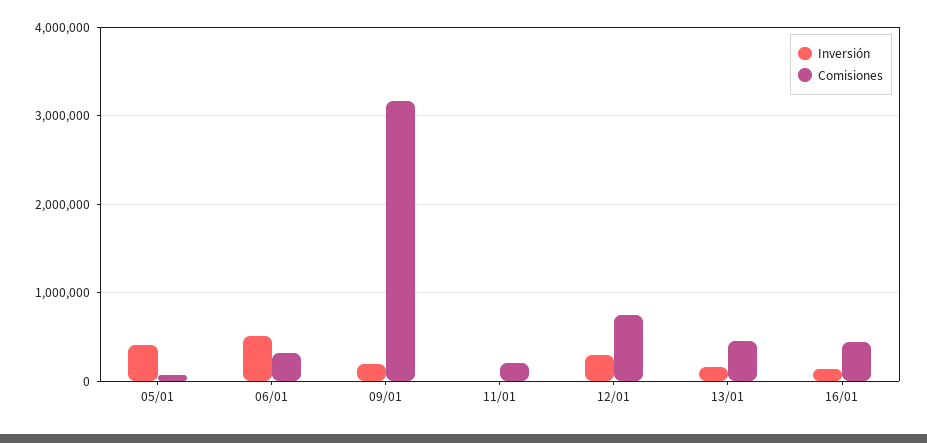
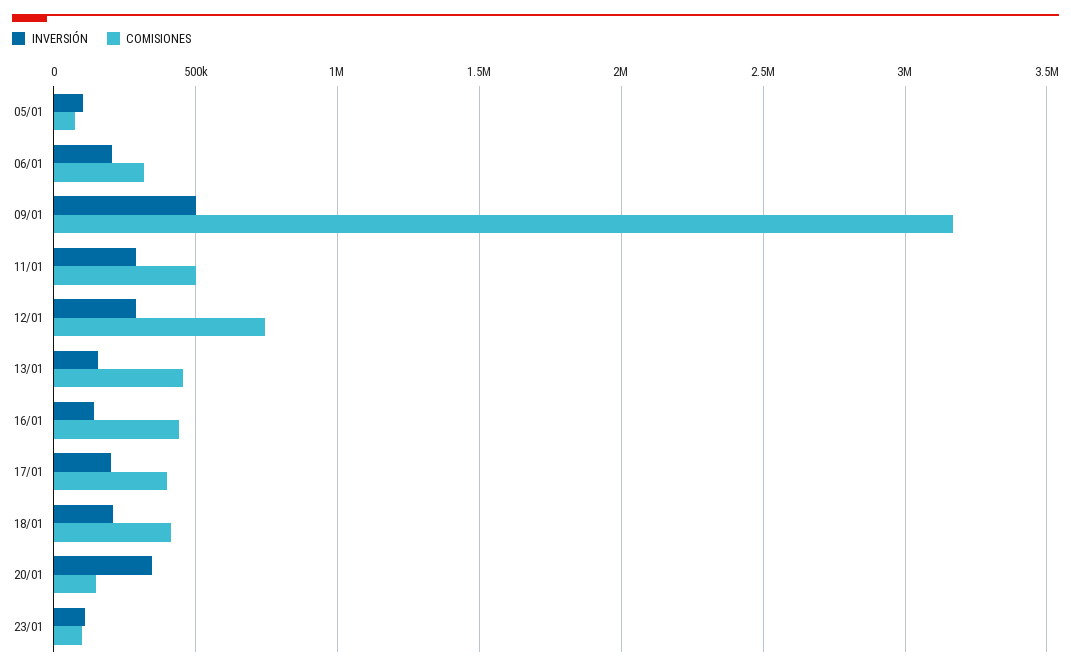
Inversión, 05/01: 400000 -> 100000
Inversión, 06/01: 500000 -> 200000
Inversión, 09/01: 200000 -> 500000
Inversión, 11/01: 0 -> 300000
Comisiones, 11/01: 200000 -> 500000
Inversión, 17/01: none -> 200000
Comisiones, 17/01: none -> 400000
Inversión, 18/01: none -> 200000
Comisiones, 18/01: none -> 400000
Inversión, 20/01: none -> 350000
Comisiones, 20/01: none -> 150000
Inversión, 23/01: none -> 100000
Comisiones, 23/01: none -> 100000

